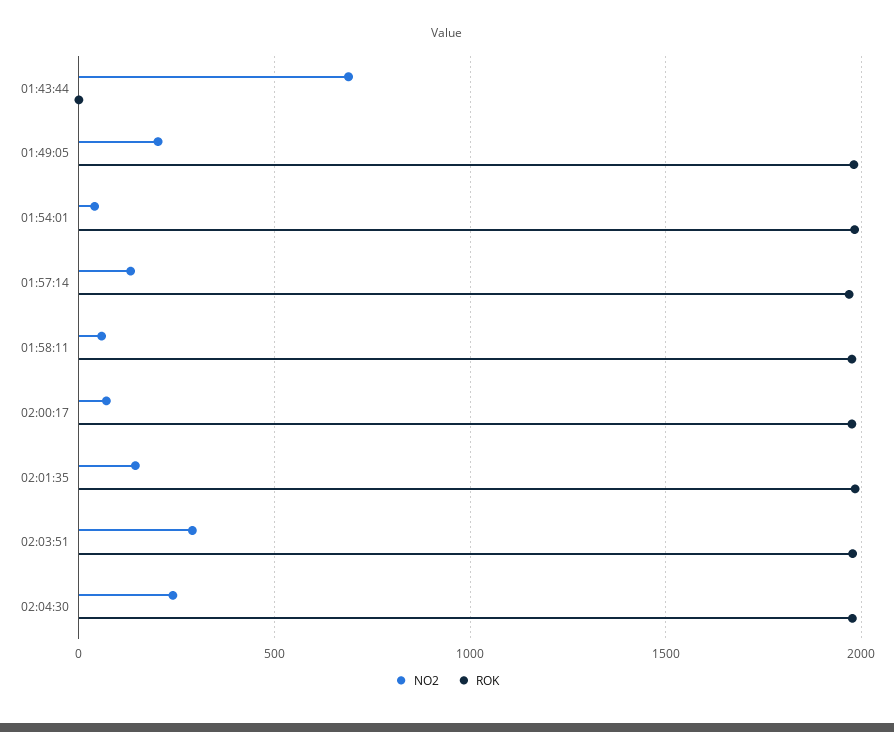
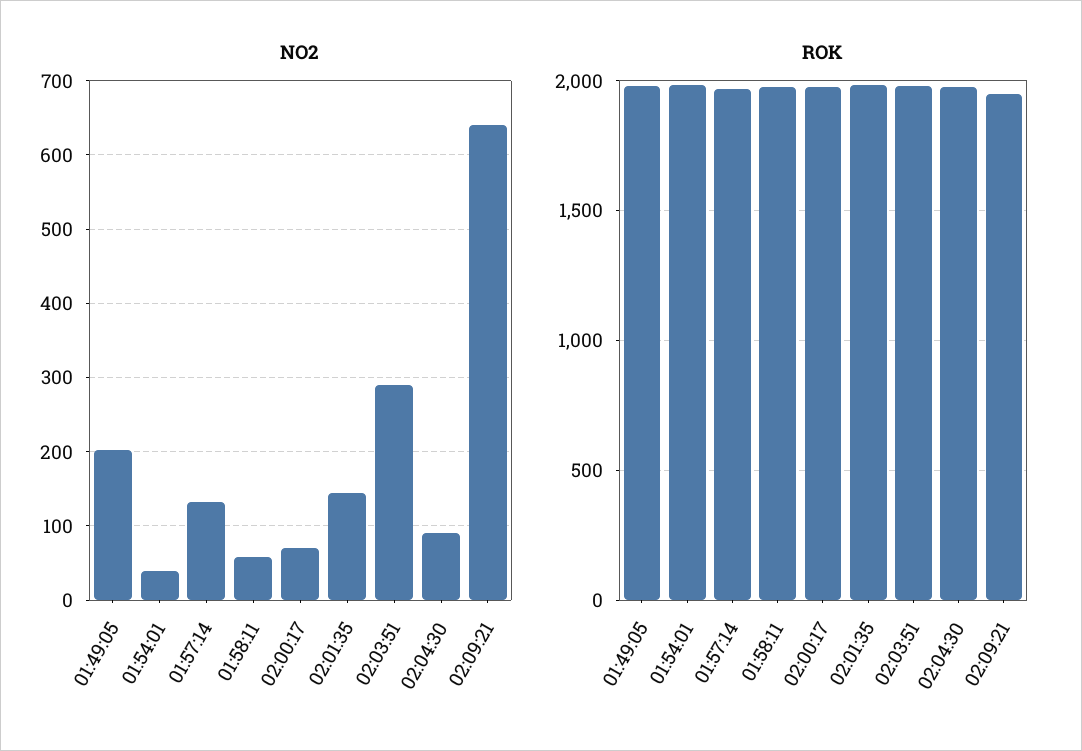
NO2, 01:43:44: 700 -> none
ROK, 01:43:44: 0 -> none
NO2, 02:04:30: 250 -> 90
NO2, 02:09:21: none -> 640
ROK, 02:09:21: none -> 1950

